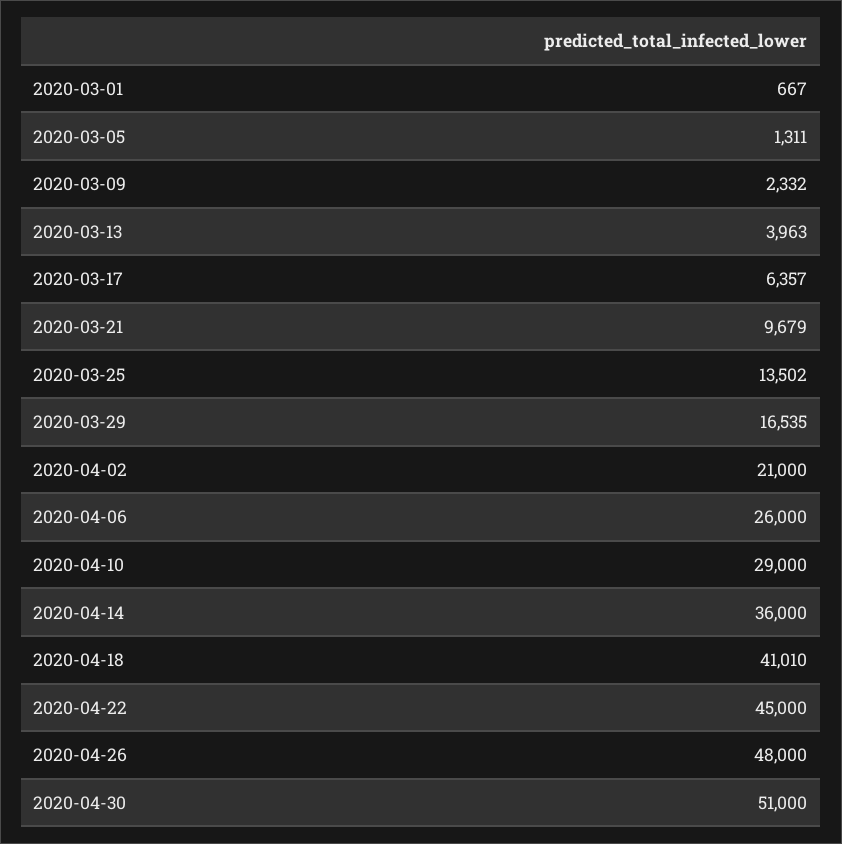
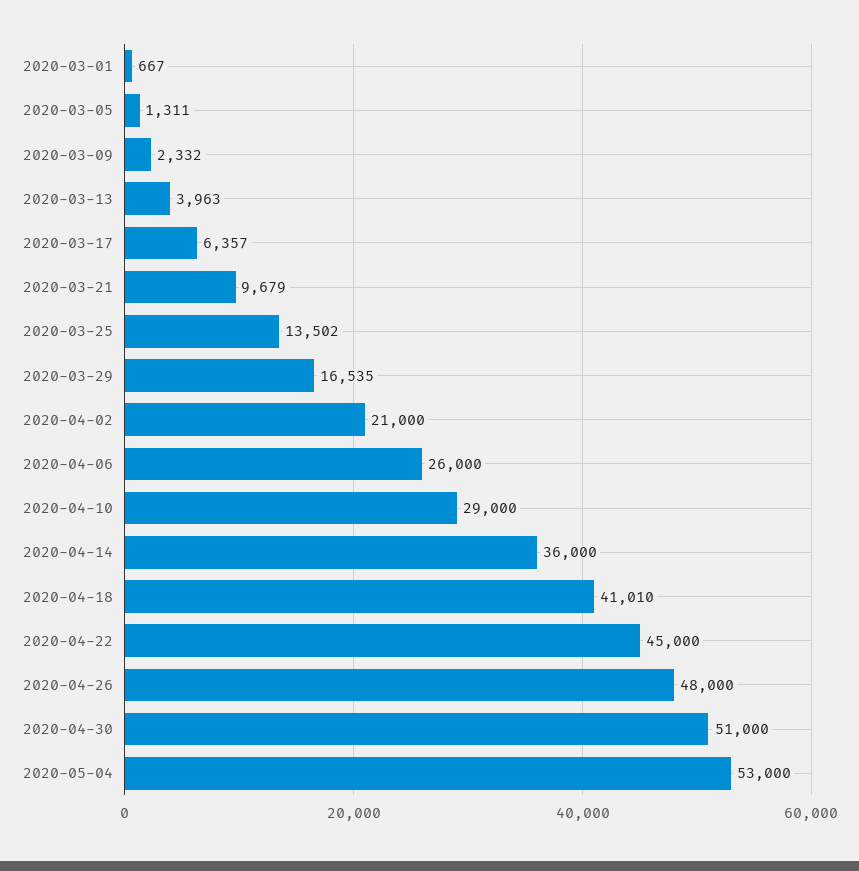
2020-05-04: none -> 53000

